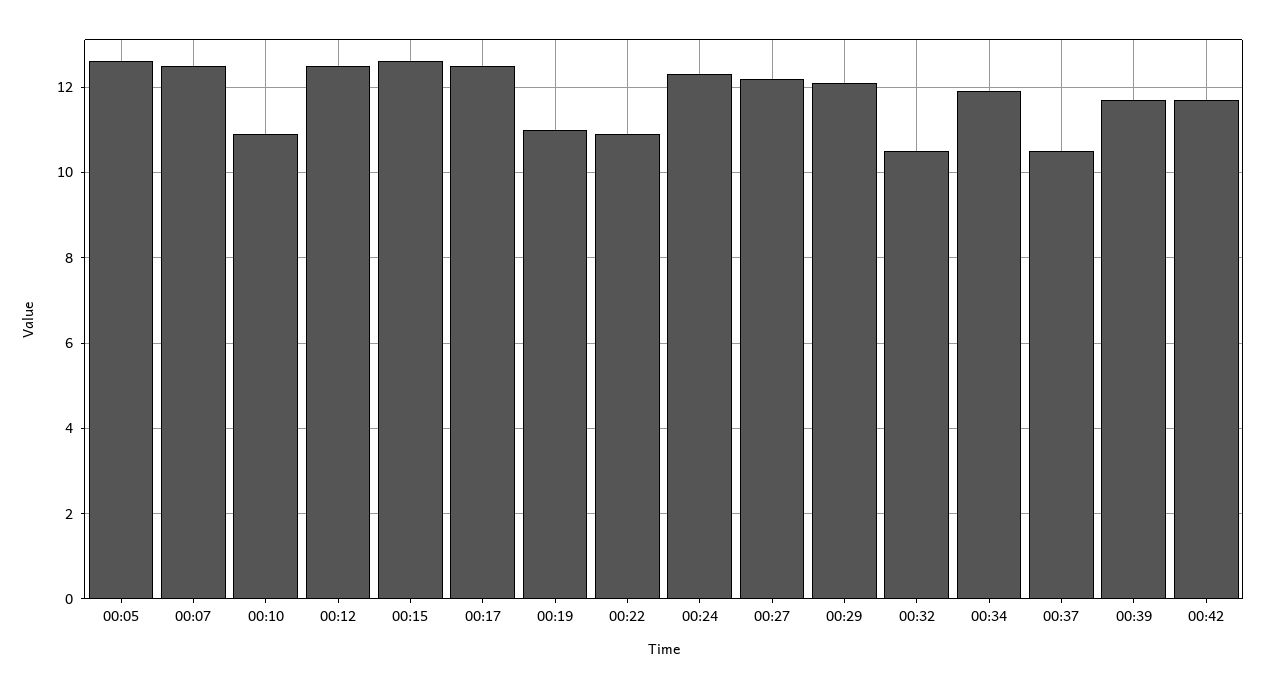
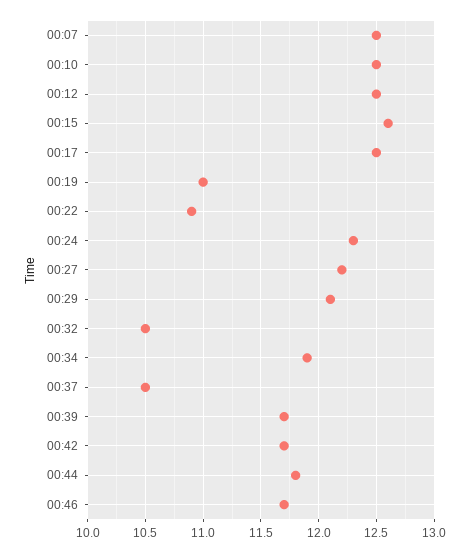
00:05: 12.5 -> none
00:10: 11 -> 12.5
00:44: none -> 11.8
00:46: none -> 11.7

